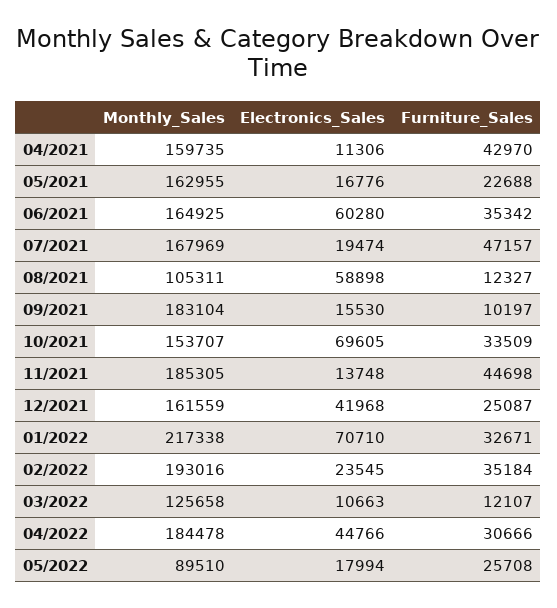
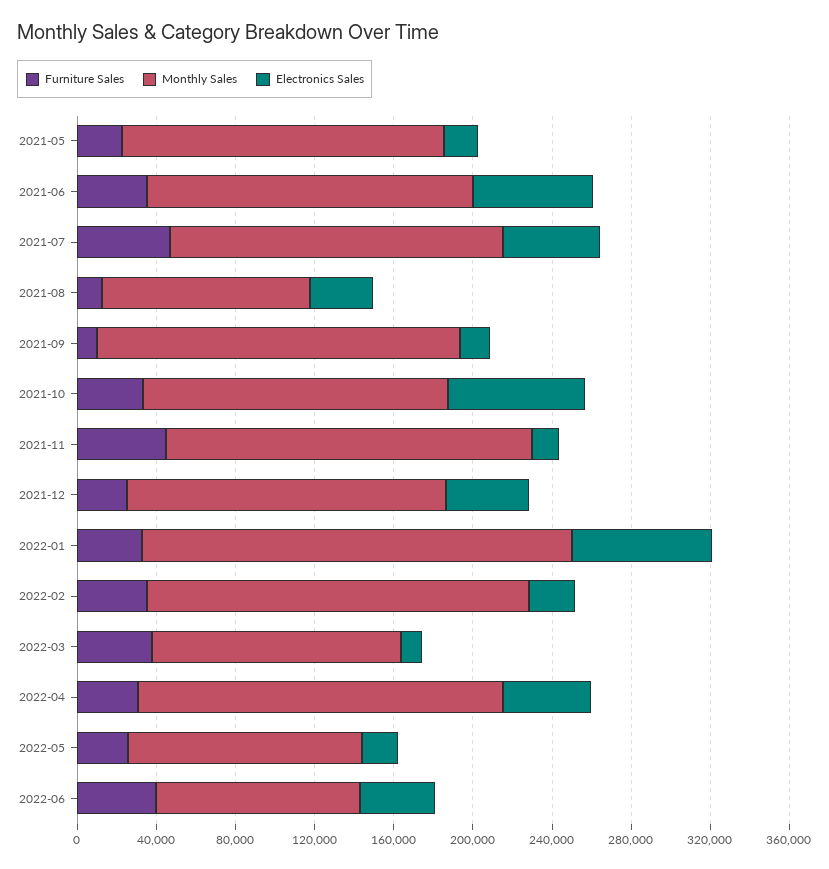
Monthly_Sales, 04/2021: 159735 -> none
Electronics_Sales, 04/2021: 11306 -> none
Furniture_Sales, 04/2021: 42970 -> none
Electronics_Sales, 07/2021: 19474 -> 50000
Electronics_Sales, 08/2021: 58898 -> 30000
Furniture_Sales, 03/2022: 12107 -> 40000
Monthly_Sales, 05/2022: 89510 -> 120000
Furniture_Sales, 2022-06: none -> 40000
Monthly_Sales, 2022-06: none -> 100000
Electronics_Sales, 2022-06: none -> 40000

